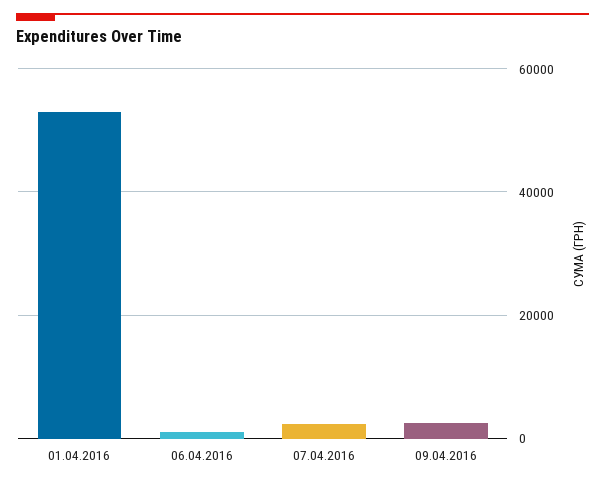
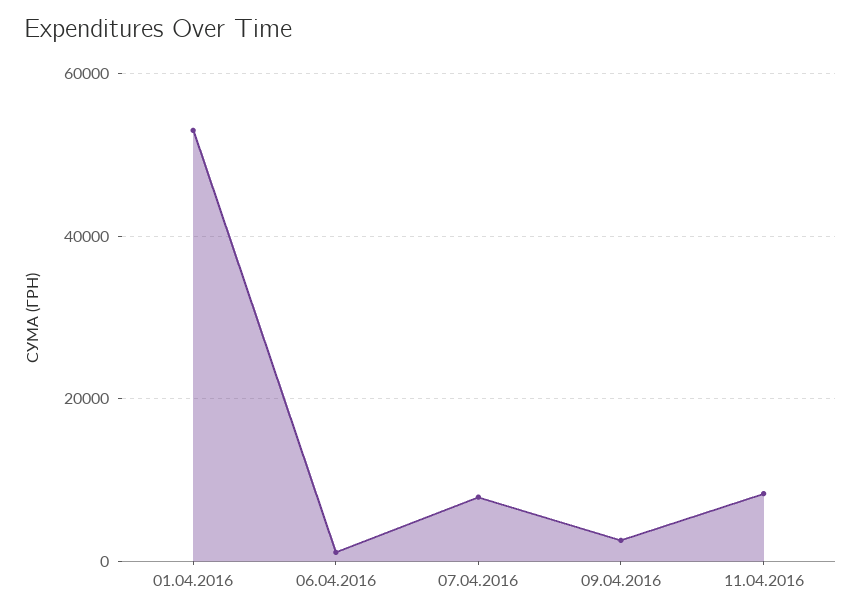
07.04.2016: 2000 -> 8000
11.04.2016: none -> 8000

